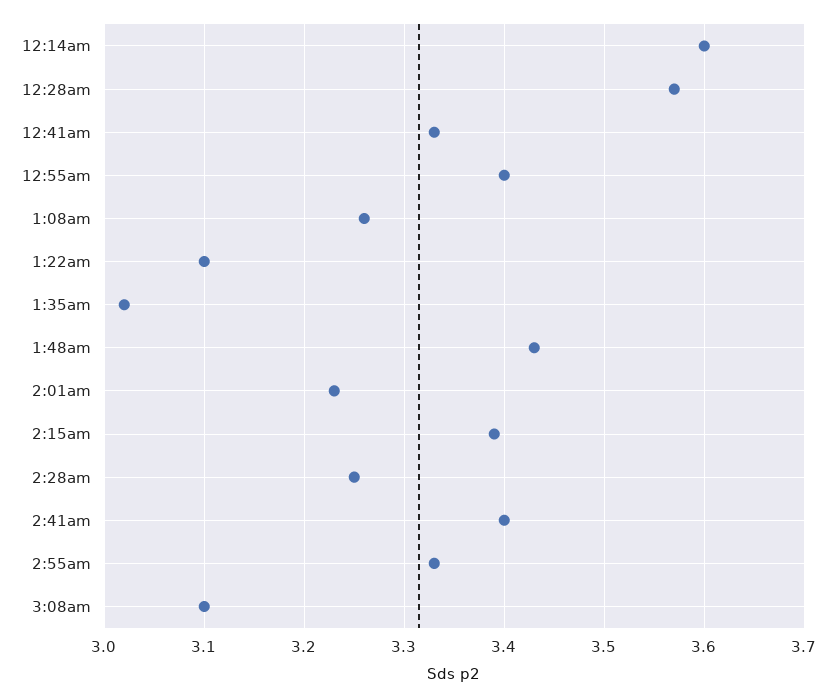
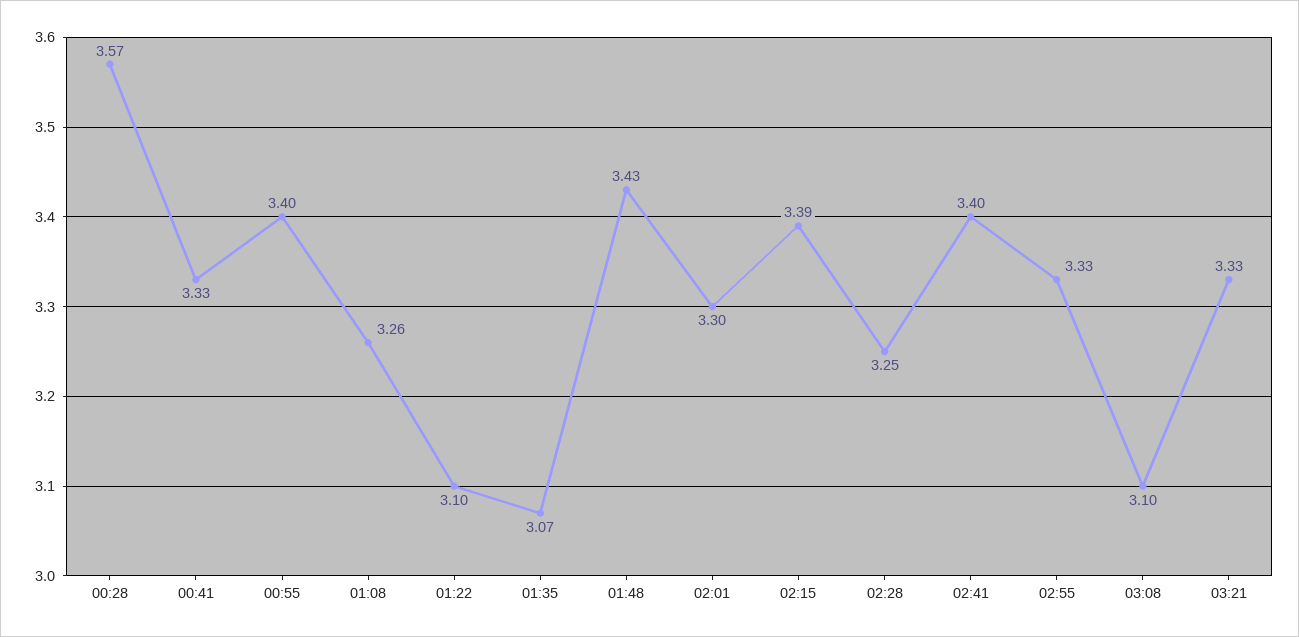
12:14am: 3.6 -> none
1:35am: 3.02 -> 3.07
2:01am: 3.23 -> 3.3
03:21: none -> 3.33

